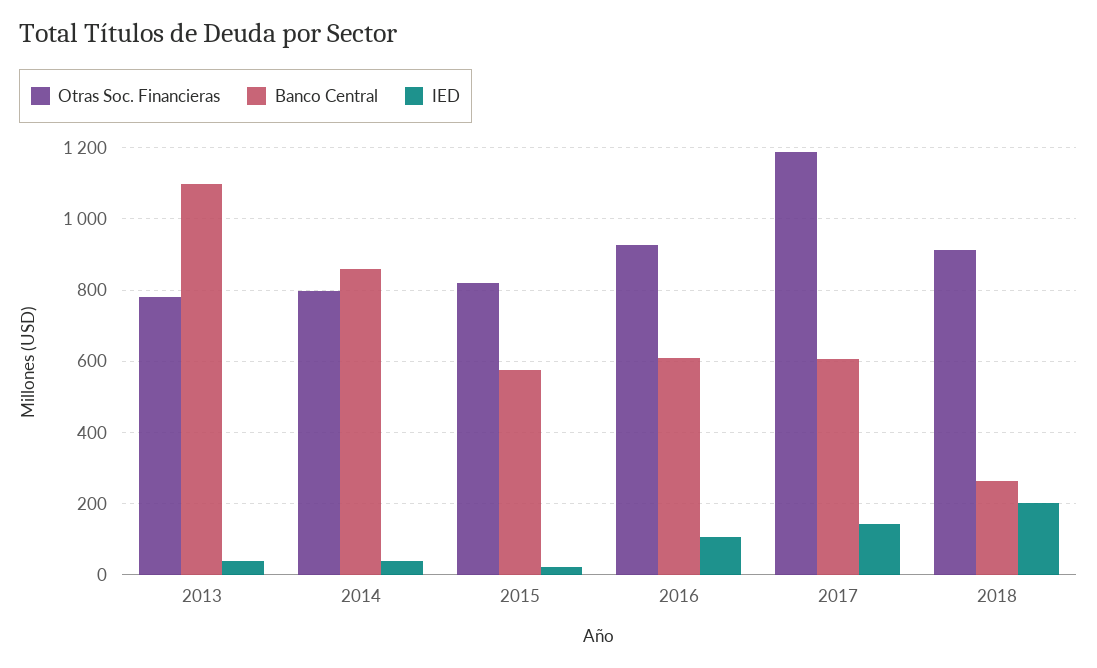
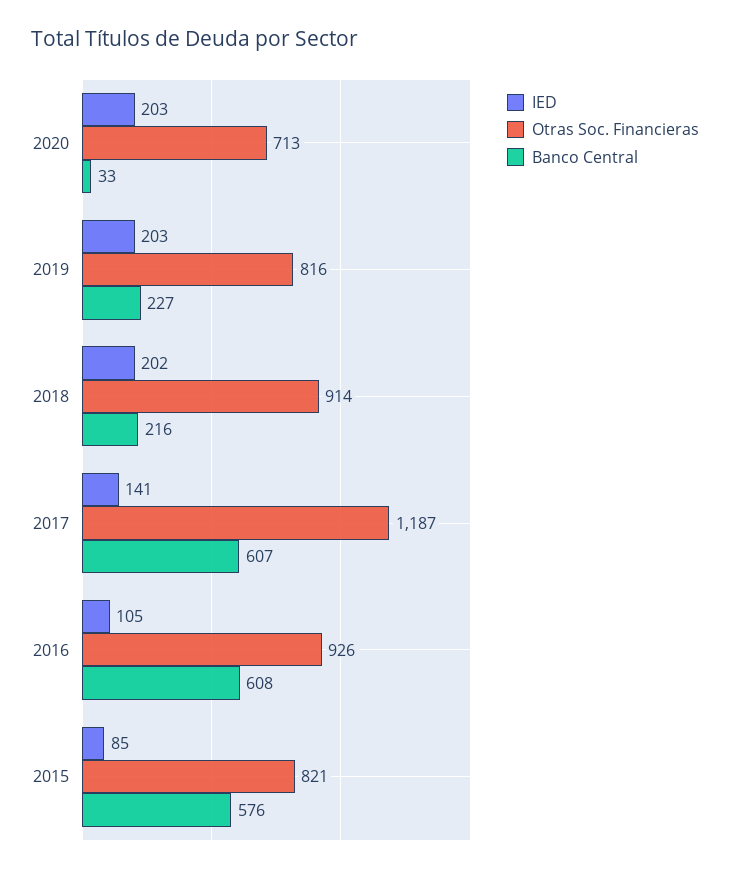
Otras Soc. Financieras, 2013: 780 -> none
Banco Central, 2013: 1100 -> none
IED, 2013: 40 -> none
Otras Soc. Financieras, 2014: 800 -> none
Banco Central, 2014: 860 -> none
IED, 2014: 40 -> none
IED, 2015: 20 -> 85
Banco Central, 2018: 260 -> 216
IED, 2020: none -> 203
Otras Soc. Financieras, 2020: none -> 713
Banco Central, 2020: none -> 33
IED, 2019: none -> 203
Otras Soc. Financieras, 2019: none -> 816
Banco Central, 2019: none -> 227

